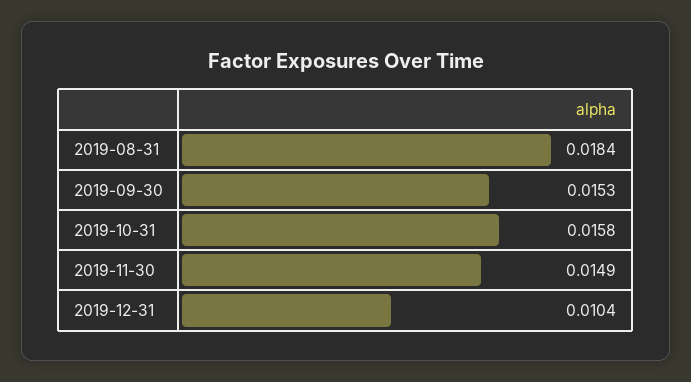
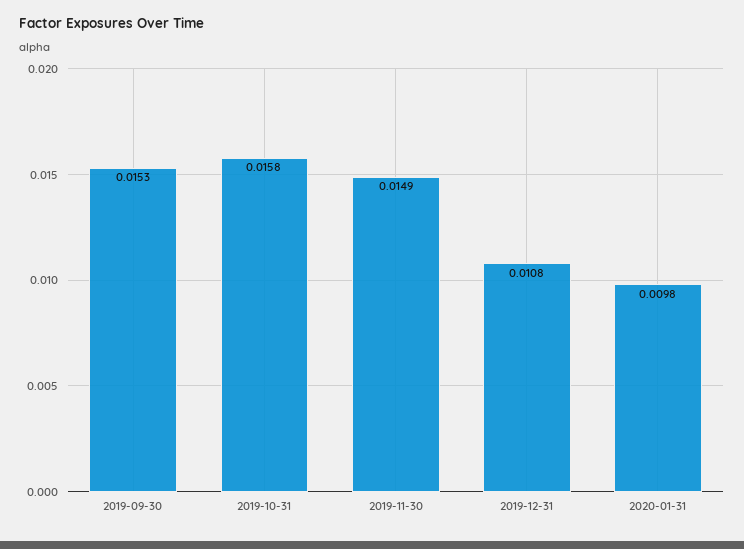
2019-08-31: 0.0184 -> none
2019-12-31: 0.0104 -> 0.0108
2020-01-31: none -> 0.0098

